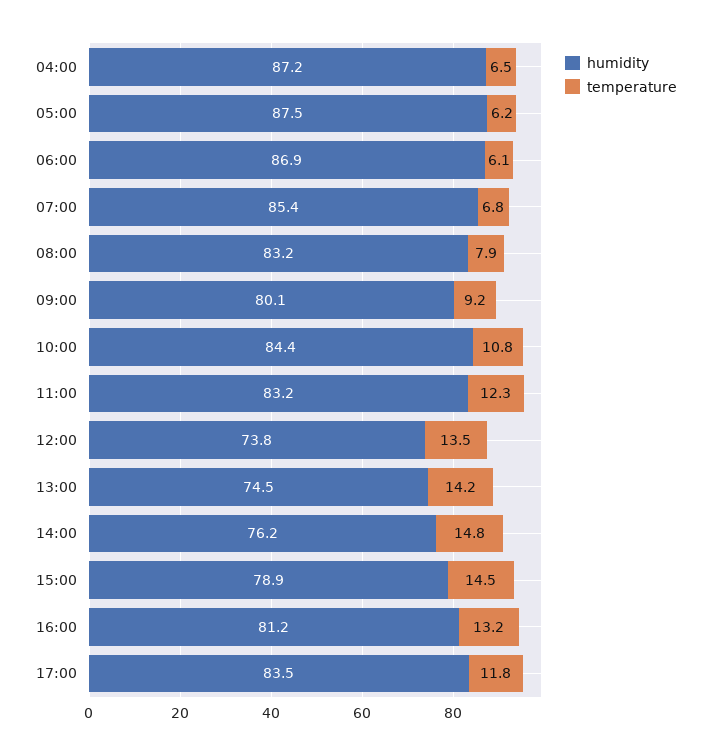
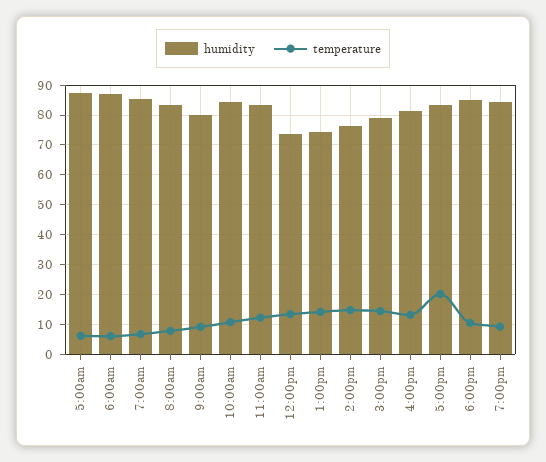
humidity, 04:00: 87.2 -> none
temperature, 04:00: 6.5 -> none
temperature, 17:00: 11.8 -> 20
humidity, 6:00pm: none -> 85
temperature, 6:00pm: none -> 10
humidity, 7:00pm: none -> 85
temperature, 7:00pm: none -> 10

